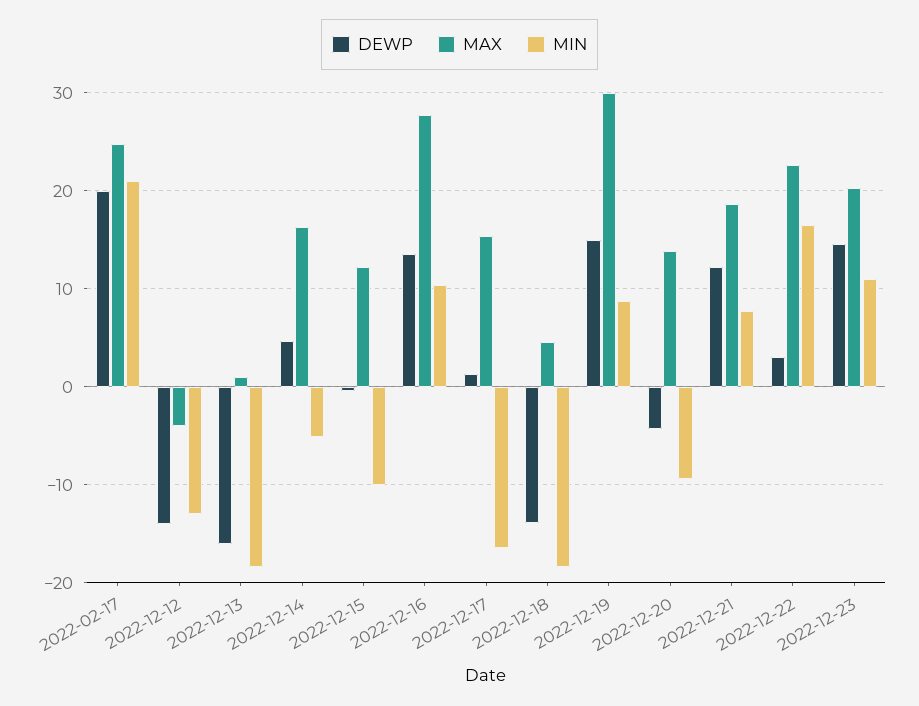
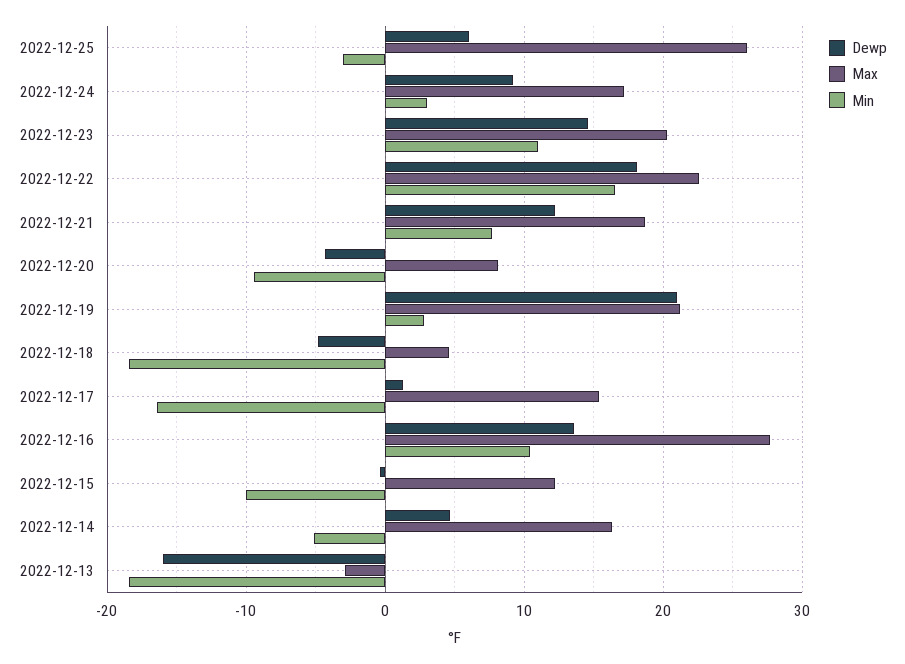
DEWP, 2022-02-17: 20 -> none
MAX, 2022-02-17: 25 -> none
MIN, 2022-02-17: 21 -> none
DEWP, 2022-12-12: -14 -> none
MAX, 2022-12-12: -4 -> none
MIN, 2022-12-12: -13 -> none
MAX, 2022-12-13: 1 -> -3
DEWP, 2022-12-18: -14 -> -5
DEWP, 2022-12-19: 15 -> 21
MAX, 2022-12-19: 30 -> 21
MIN, 2022-12-19: 9 -> 3
MAX, 2022-12-20: 14 -> 8
DEWP, 2022-12-22: 3 -> 18
DEWP, 2022-12-25: none -> 6
MAX, 2022-12-25: none -> 26
MIN, 2022-12-25: none -> -3
DEWP, 2022-12-24: none -> 9
MAX, 2022-12-24: none -> 17
MIN, 2022-12-24: none -> 3

